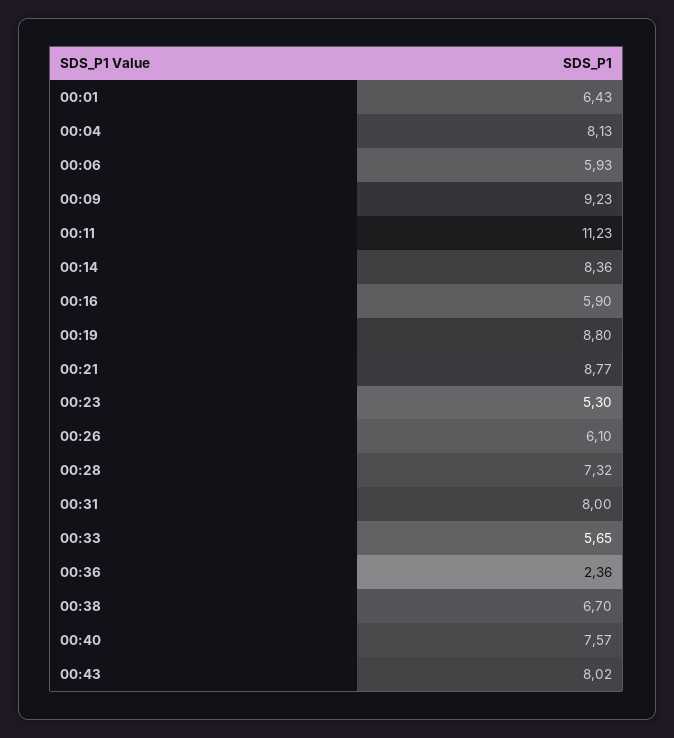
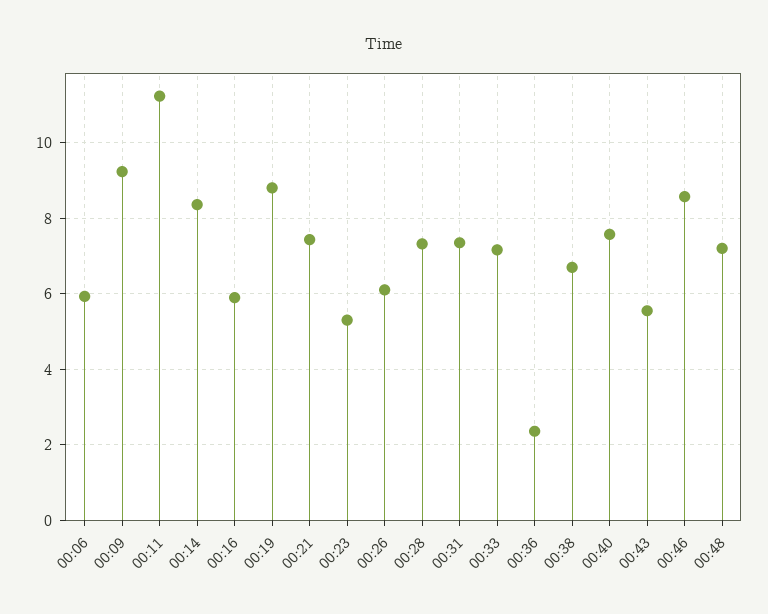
00:01: 6.43 -> none
00:04: 8.13 -> none
00:21: 8.77 -> 7.4
00:31: 8 -> 7.4
00:33: 5.65 -> 7.2
00:43: 8.02 -> 5.6
00:46: none -> 8.6
00:48: none -> 7.2

